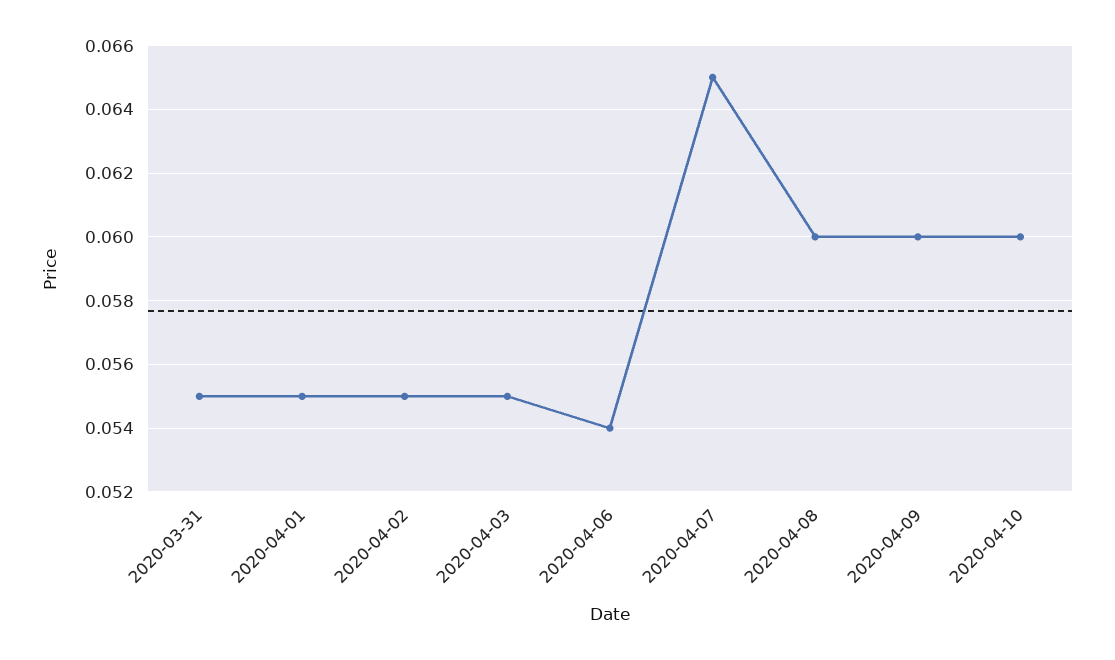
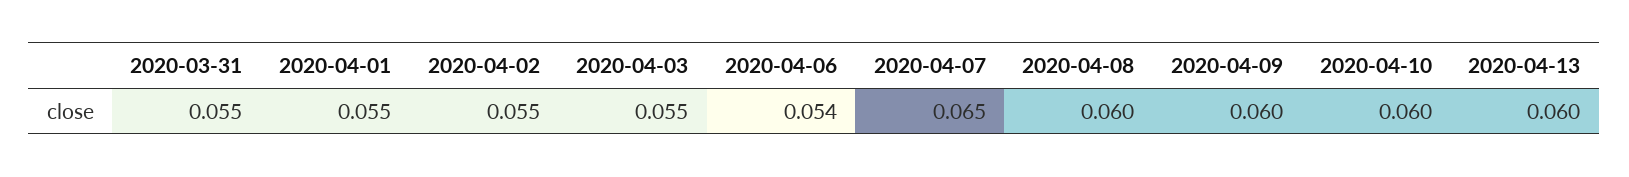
2020-04-13: none -> 0.06

